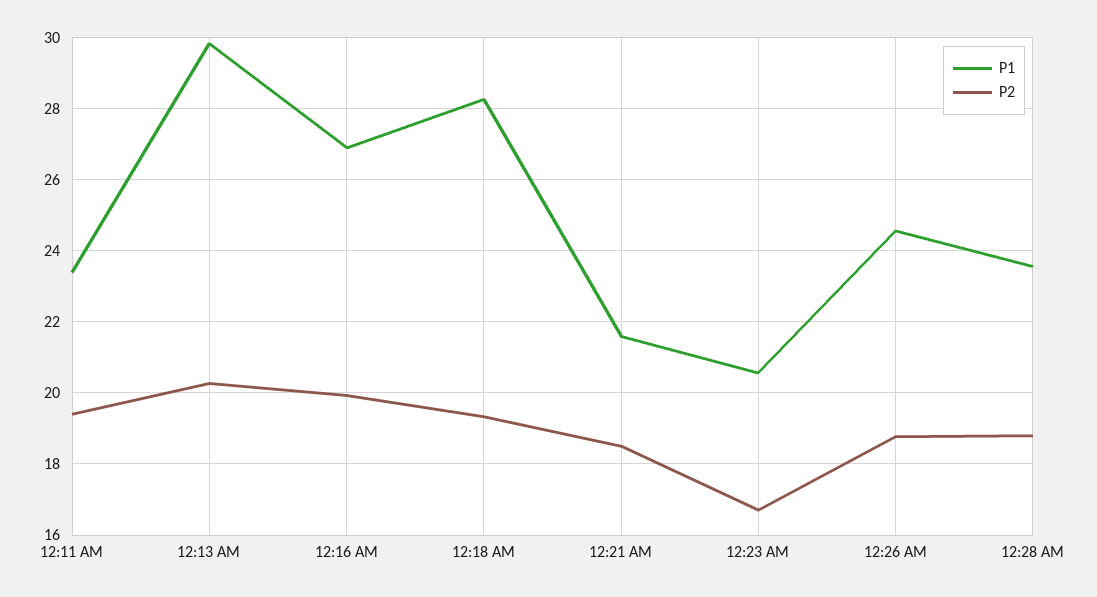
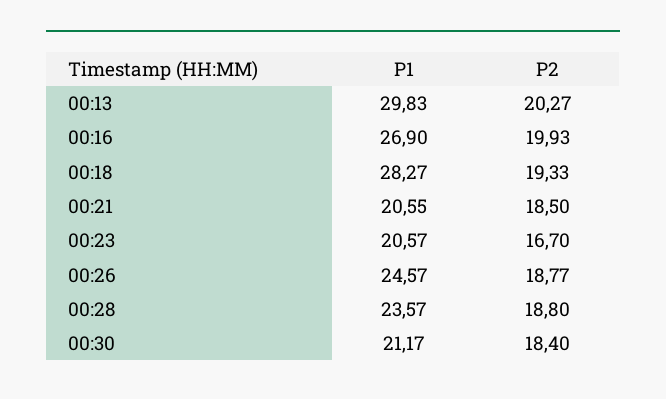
P1, 12:11 AM: 23.4 -> none
P2, 12:11 AM: 19.4 -> none
P1, 12:21 AM: 21.6 -> 20.55
P1, 00:30: none -> 21.17
P2, 00:30: none -> 18.4

